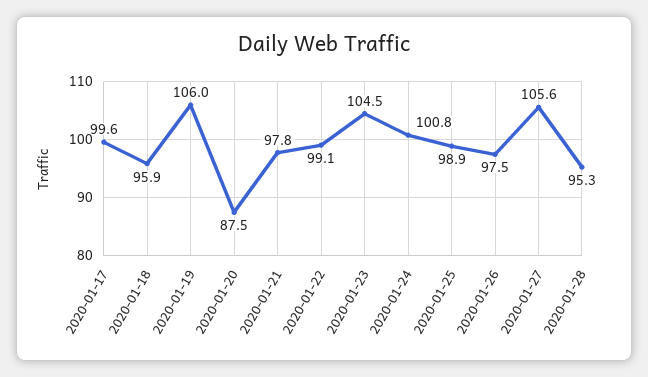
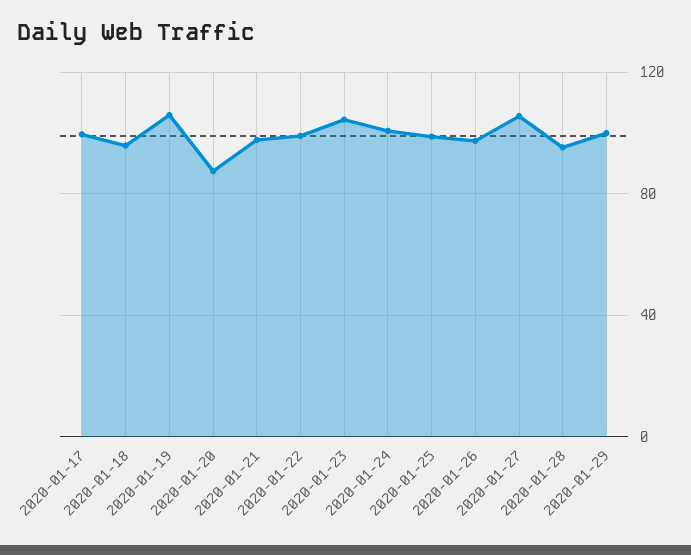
2020-01-29: none -> 100

